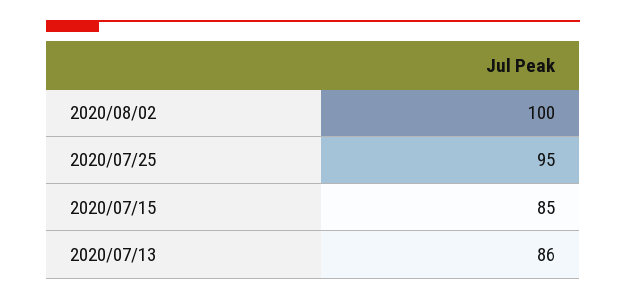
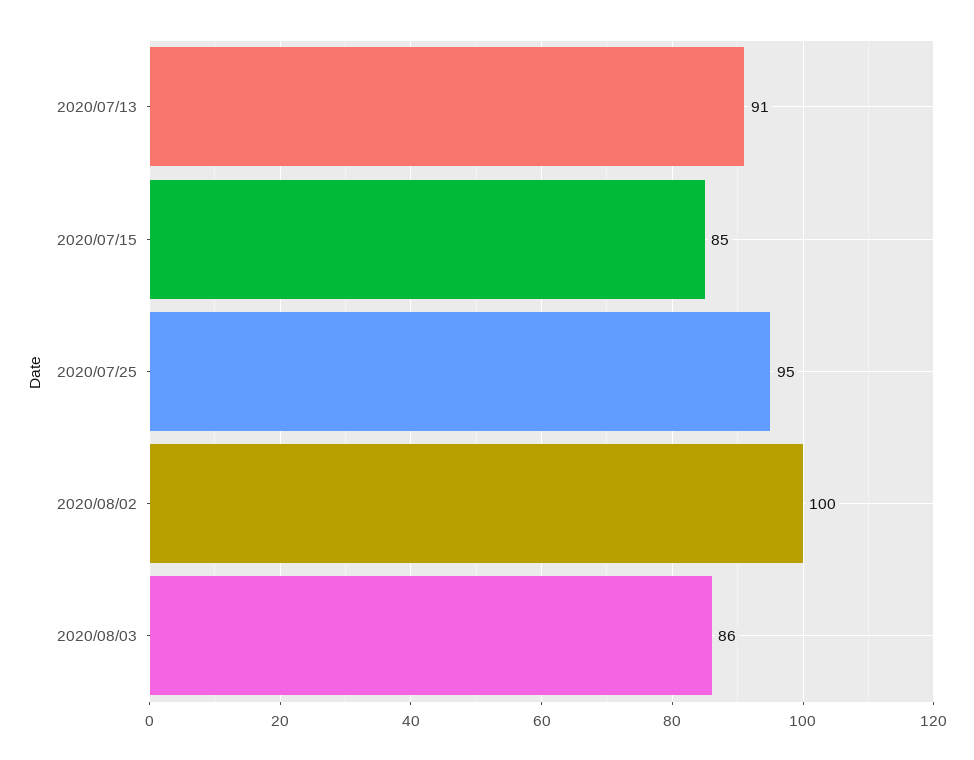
2020/07/13: 86 -> 91
2020/08/03: none -> 86

